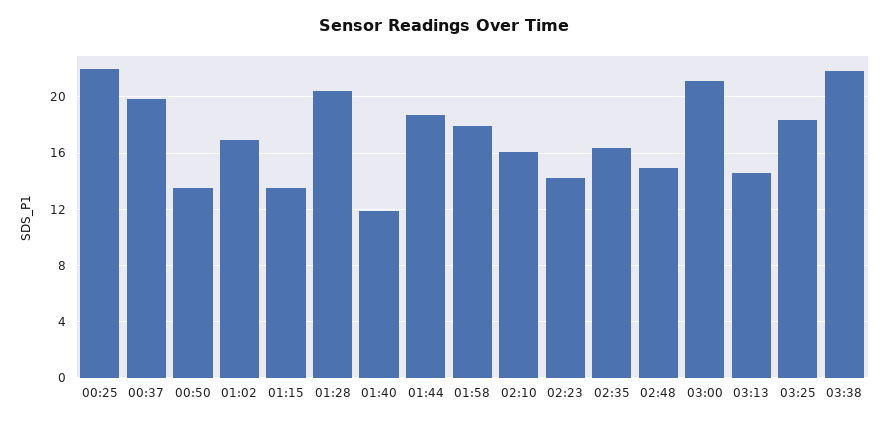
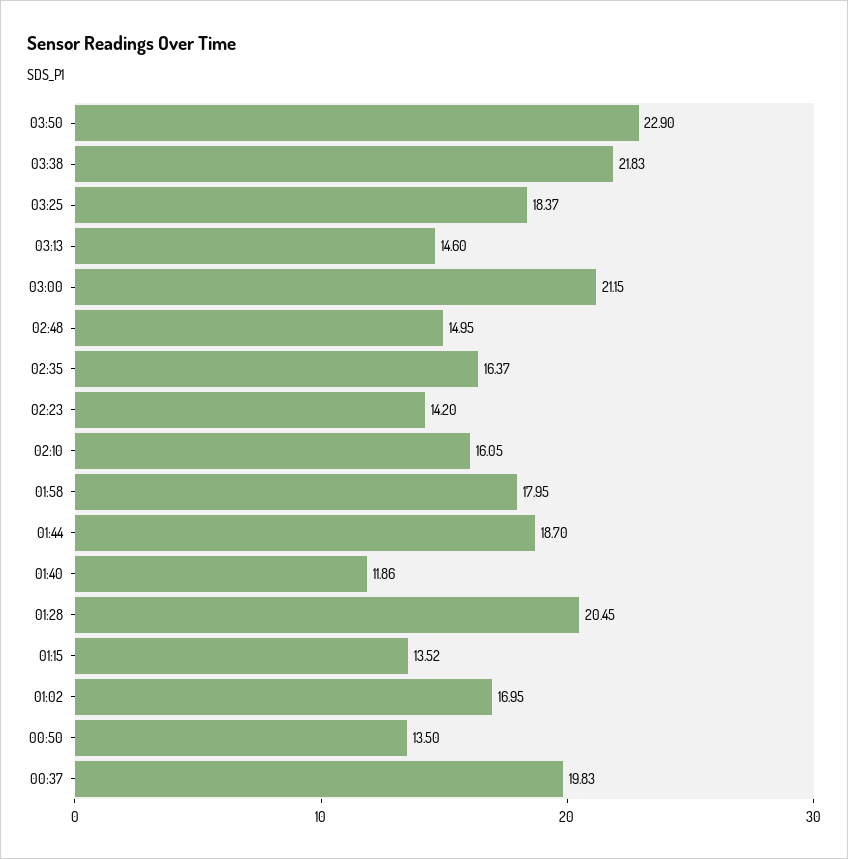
00:25: 22 -> none
03:50: none -> 22.9

